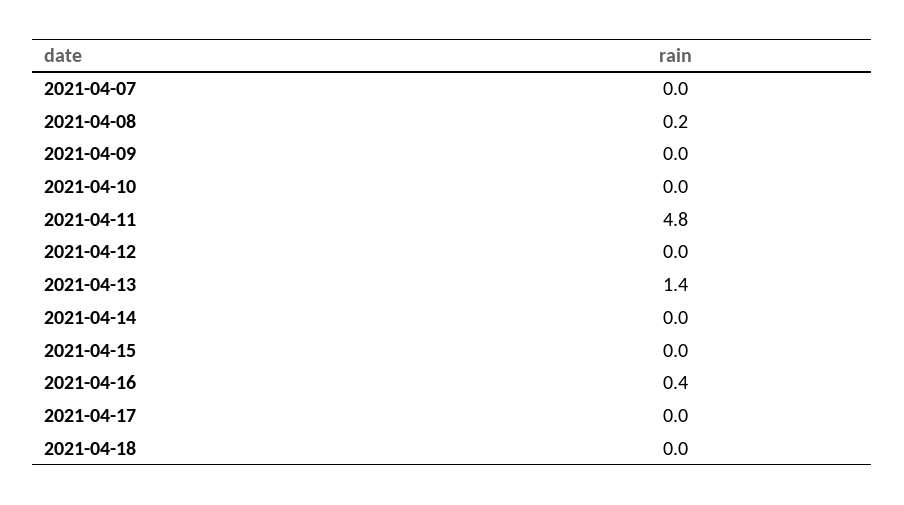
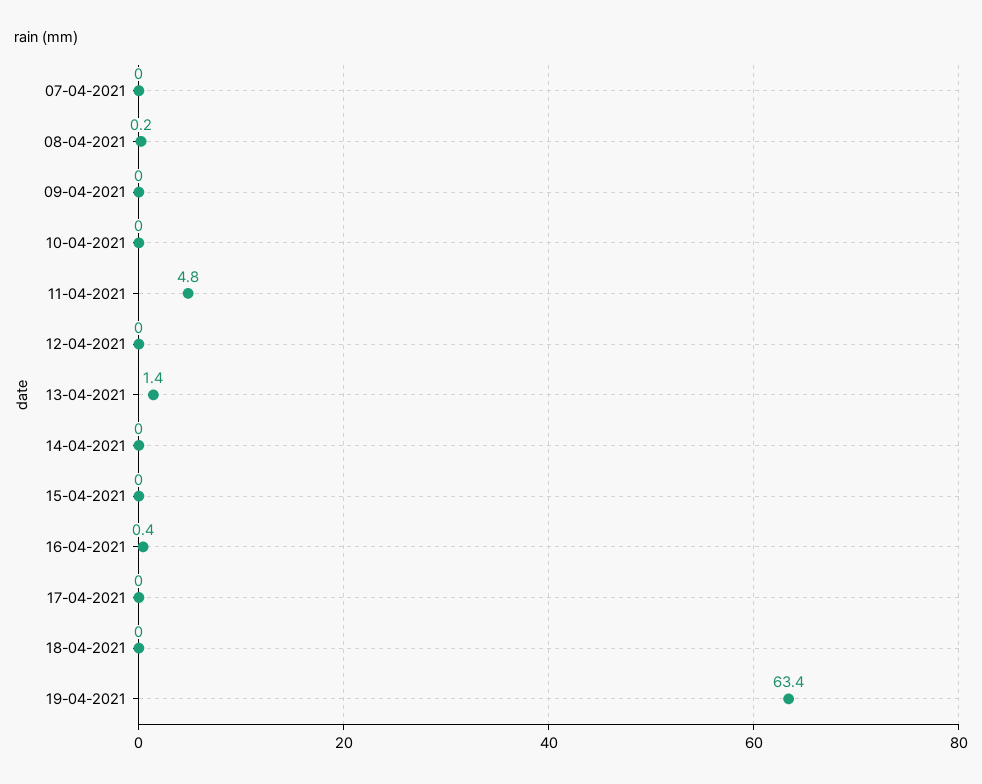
19-04-2021: none -> 63.4

